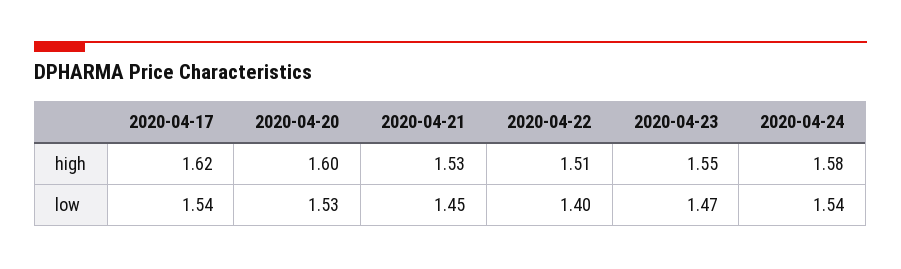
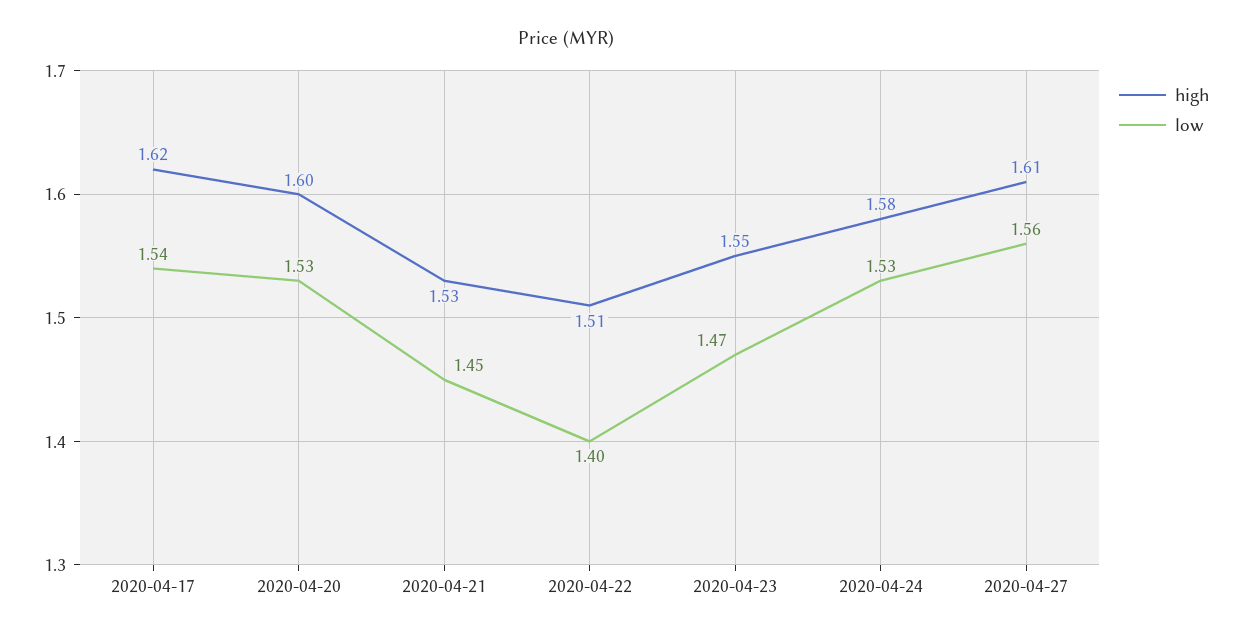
low, 2020-04-24: 1.54 -> 1.53
high, 2020-04-27: none -> 1.61
low, 2020-04-27: none -> 1.56

